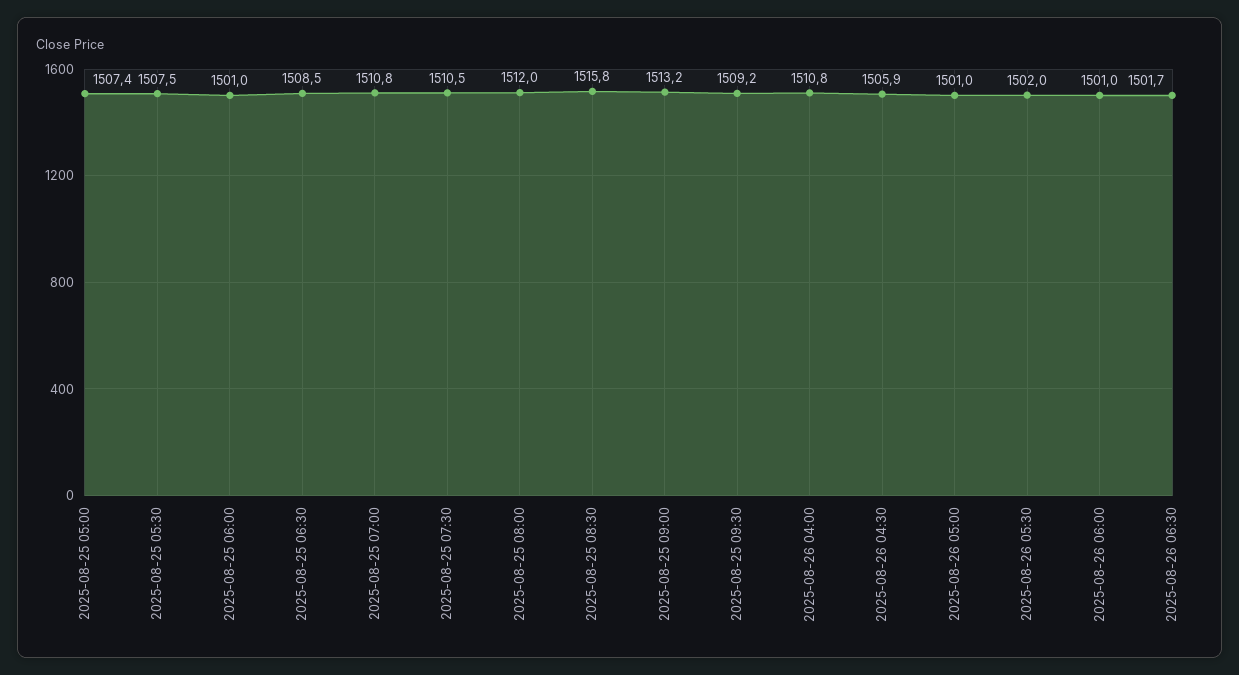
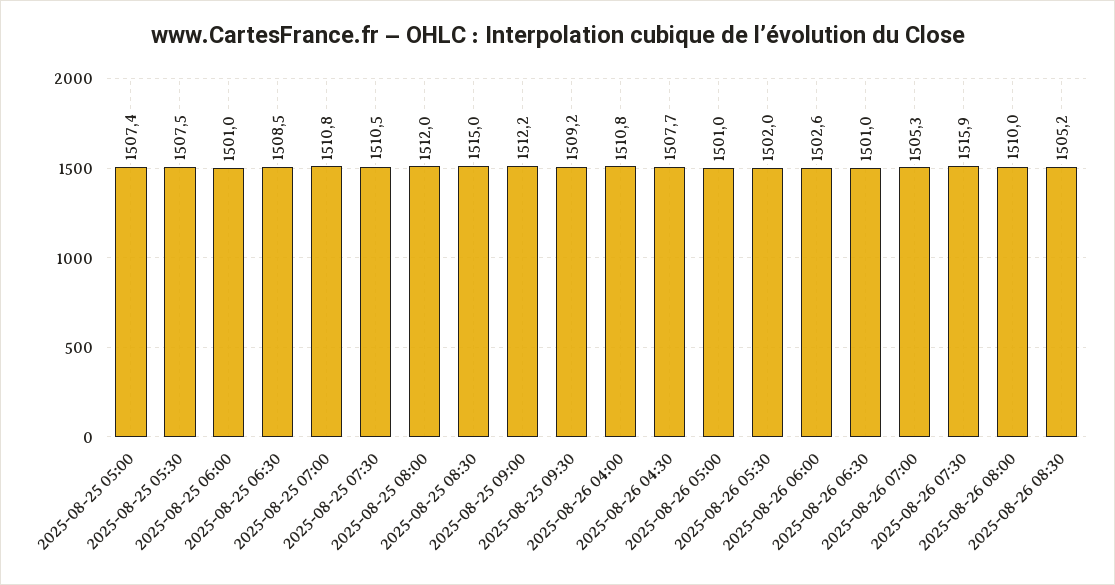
2025-08-25 08:30: 1515.8 -> 1515
2025-08-25 09:00: 1513.2 -> 1512.2
2025-08-26 04:30: 1505.9 -> 1507.7
2025-08-26 06:00: 1501 -> 1502.6
2025-08-26 06:30: 1501.7 -> 1501
2025-08-26 07:00: none -> 1505.3
2025-08-26 07:30: none -> 1515.9
2025-08-26 08:00: none -> 1510
2025-08-26 08:30: none -> 1505.2

